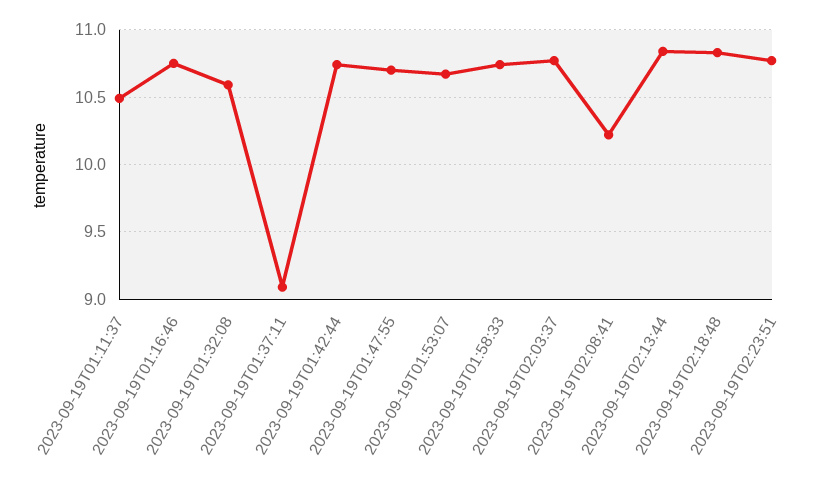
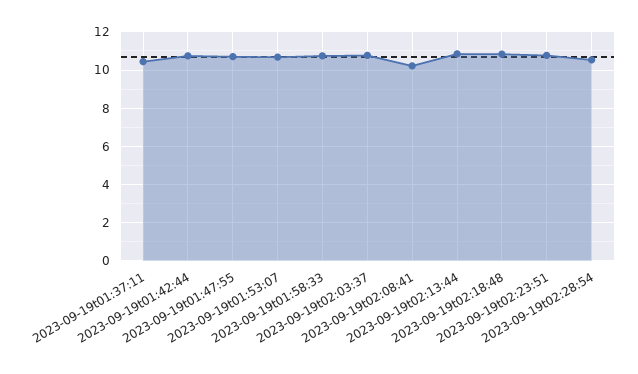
2023-09-19T01:11:37: 10.5 -> none
2023-09-19T01:16:46: 10.75 -> none
2023-09-19T01:32:08: 10.6 -> none
2023-09-19T01:37:11: 9.1 -> 10.5
2023-09-19t02:28:54: none -> 10.5

